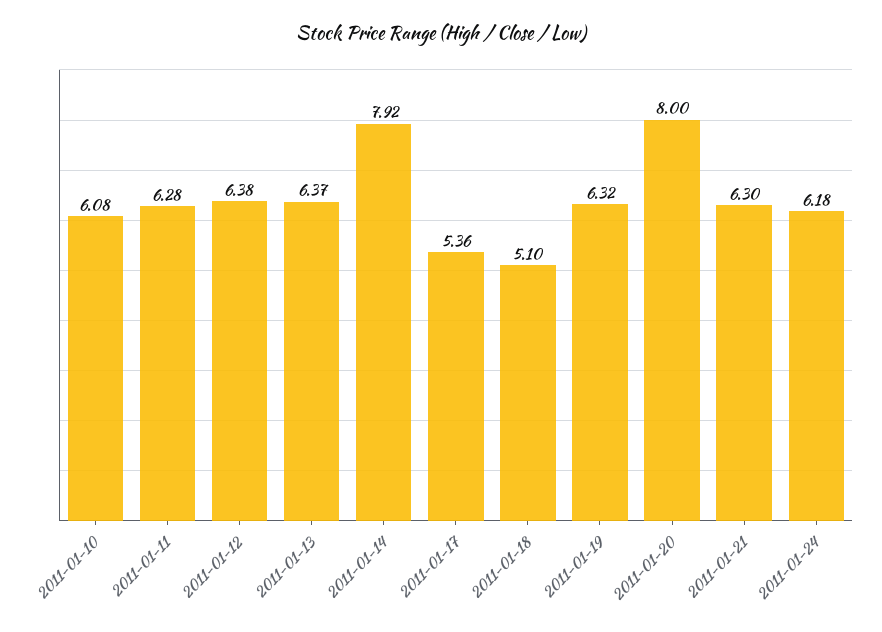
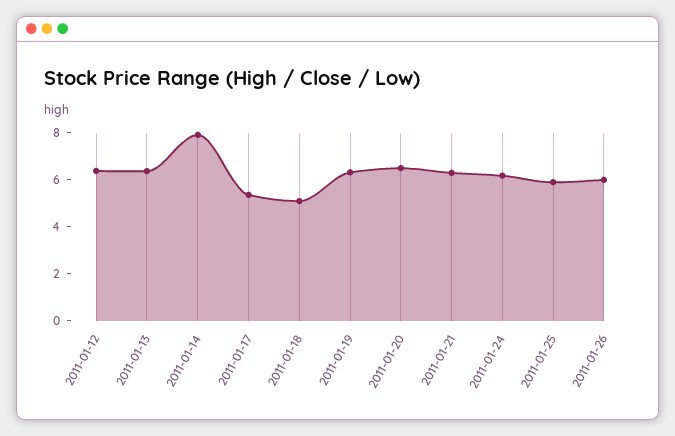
2011-01-10: 6.08 -> none
2011-01-11: 6.28 -> none
2011-01-20: 8 -> 6.5
2011-01-25: none -> 6
2011-01-26: none -> 6

